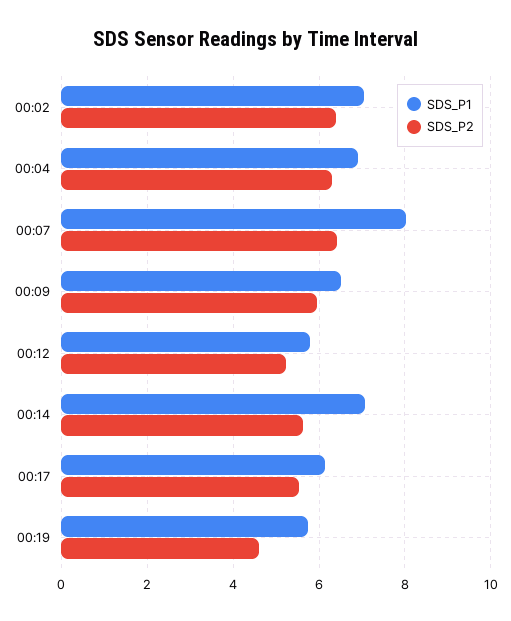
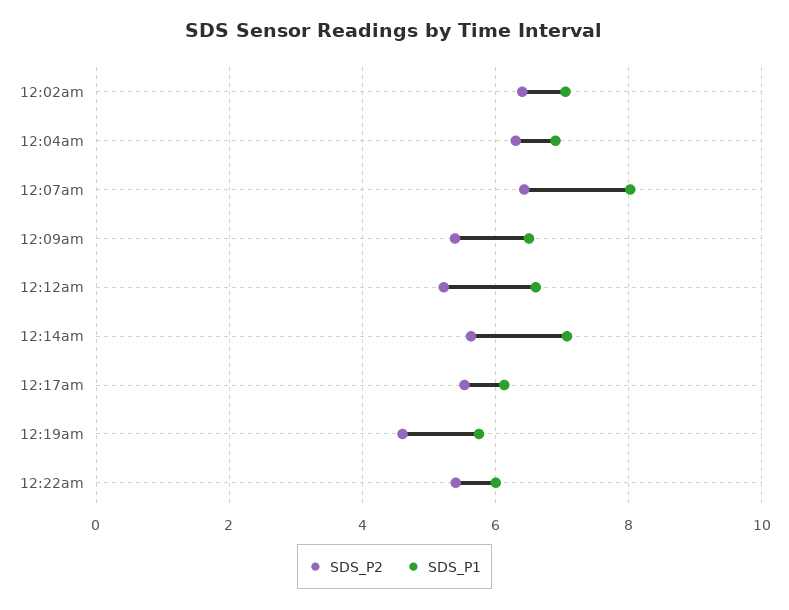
SDS_P2, 00:09: 6 -> 5.4
SDS_P1, 00:12: 5.8 -> 6.6
SDS_P2, 12:22am: none -> 5.4
SDS_P1, 12:22am: none -> 6

